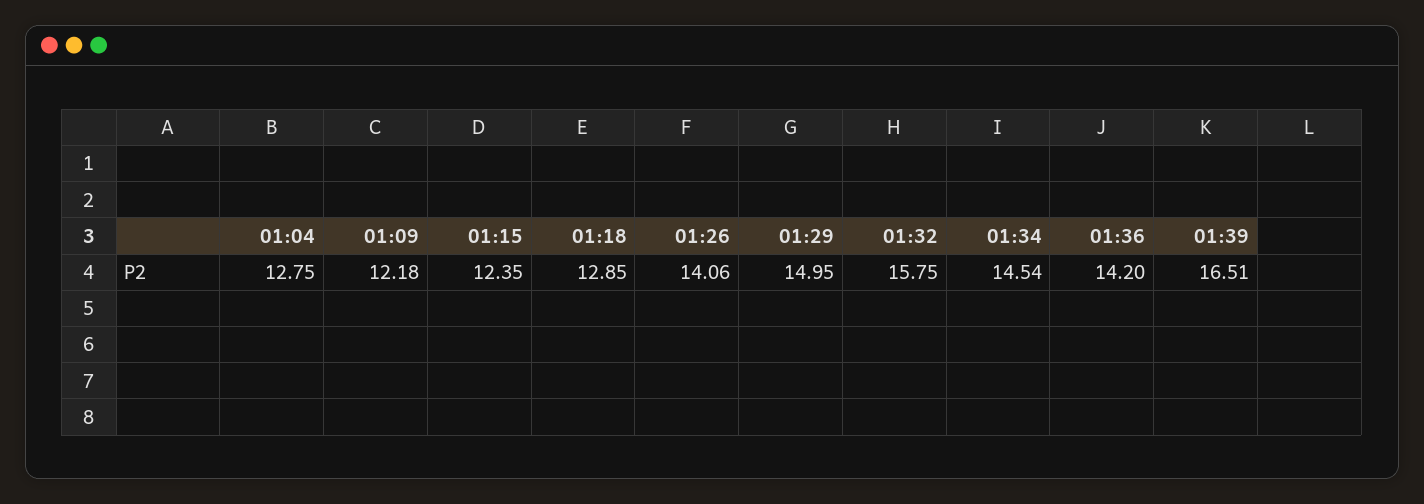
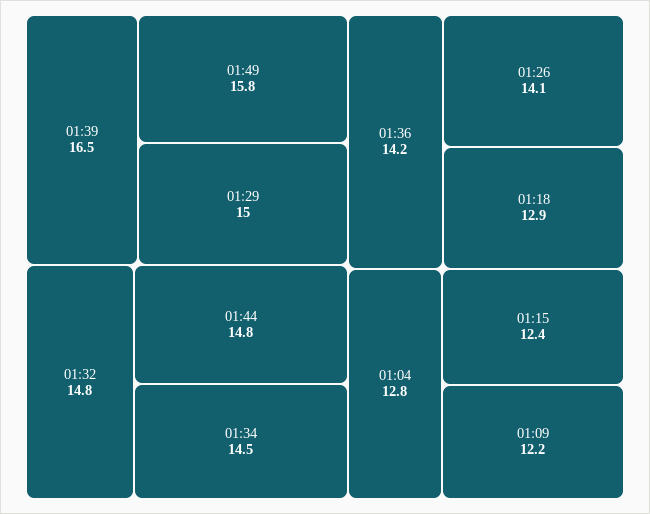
01:32: 15.75 -> 14.8
01:49: none -> 15.8
01:44: none -> 14.8

